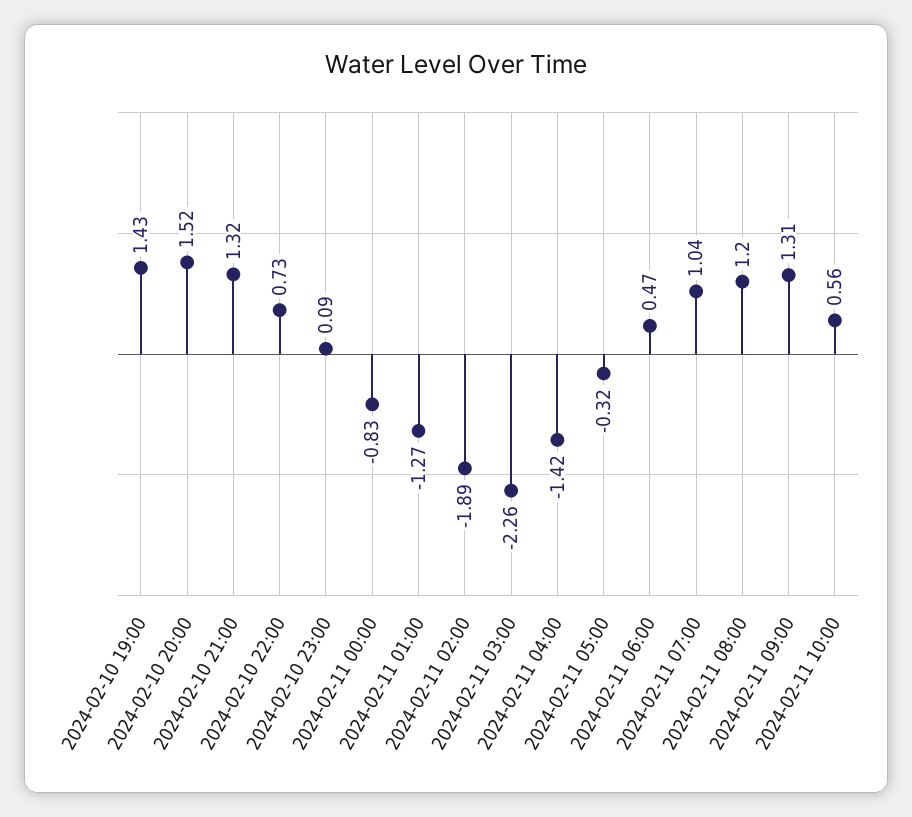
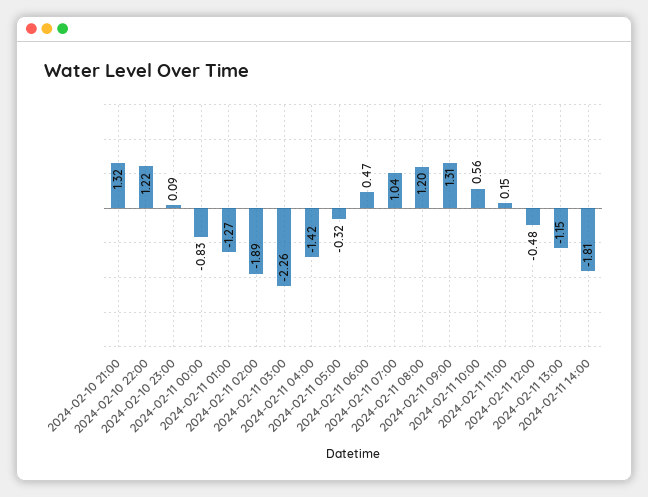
2024-02-10 19:00: 1.43 -> none
2024-02-10 20:00: 1.52 -> none
2024-02-10 22:00: 0.73 -> 1.22
2024-02-11 11:00: none -> 0.15
2024-02-11 12:00: none -> -0.48
2024-02-11 13:00: none -> -1.15
2024-02-11 14:00: none -> -1.81

